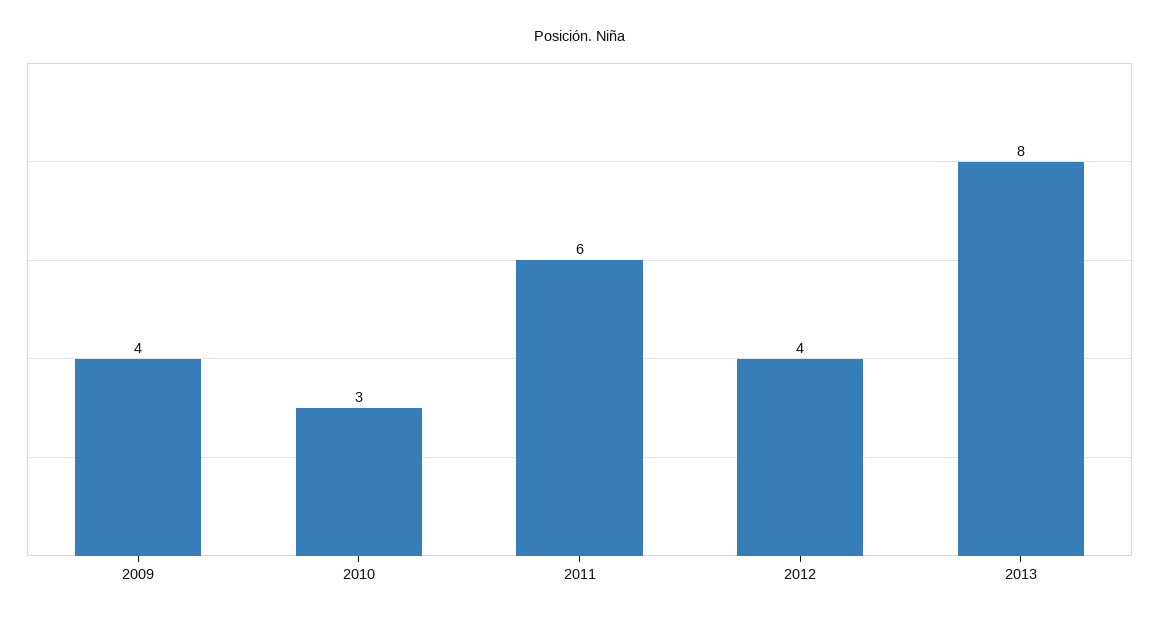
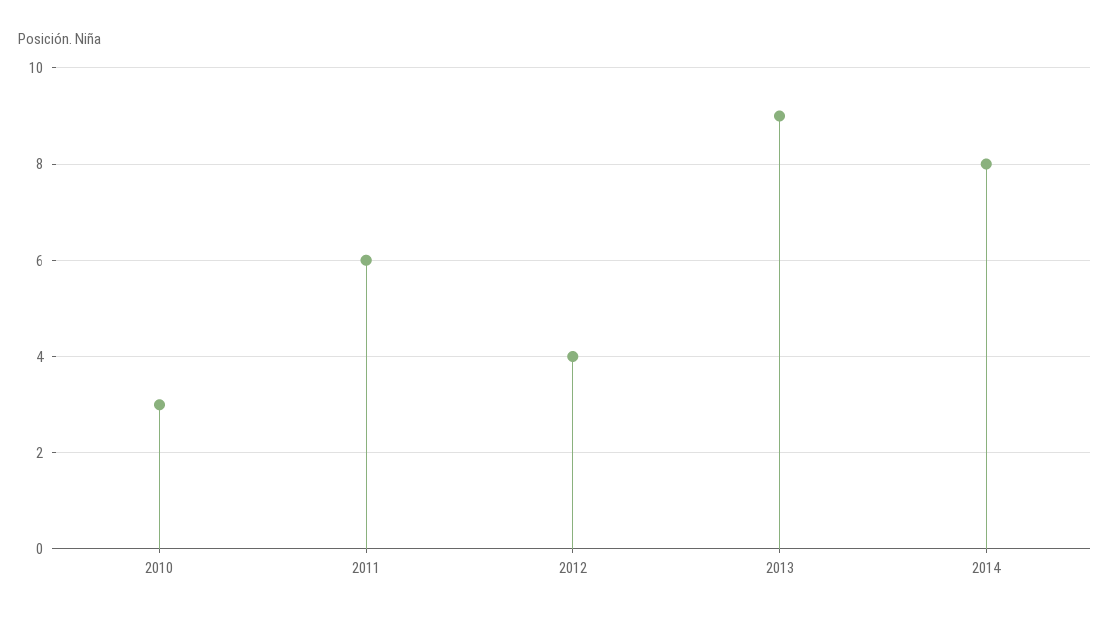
2009: 4 -> none
2013: 8 -> 9
2014: none -> 8

